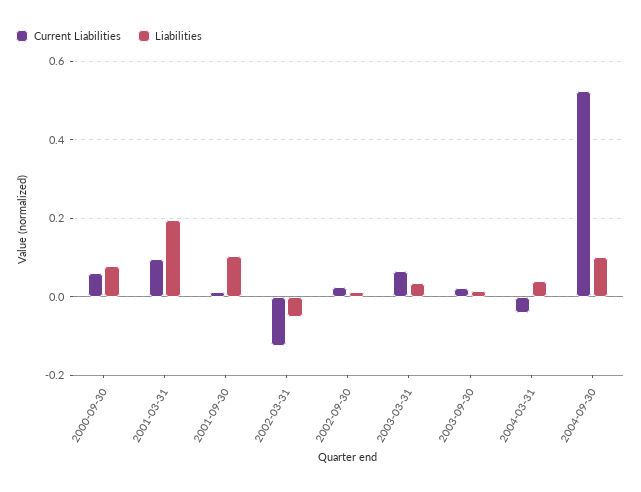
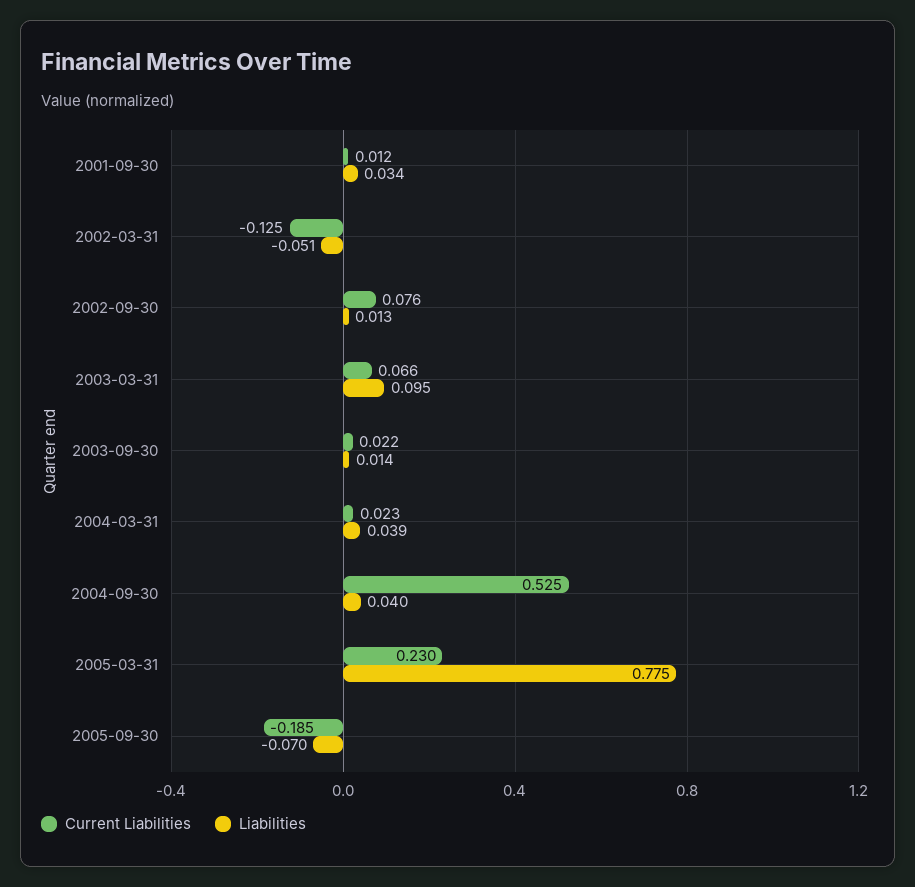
Current Liabilities, 2000-09-30: 0.06 -> none
Liabilities, 2000-09-30: 0.08 -> none
Current Liabilities, 2001-03-31: 0.1 -> none
Liabilities, 2001-03-31: 0.2 -> none
Liabilities, 2001-09-30: 0.1 -> 0.034
Current Liabilities, 2002-09-30: 0.02 -> 0.076
Liabilities, 2003-03-31: 0.04 -> 0.095
Current Liabilities, 2004-03-31: -0.04 -> 0.023
Liabilities, 2004-09-30: 0.1 -> 0.04
Current Liabilities, 2005-03-31: none -> 0.23
Liabilities, 2005-03-31: none -> 0.775
Current Liabilities, 2005-09-30: none -> -0.185
Liabilities, 2005-09-30: none -> -0.07

